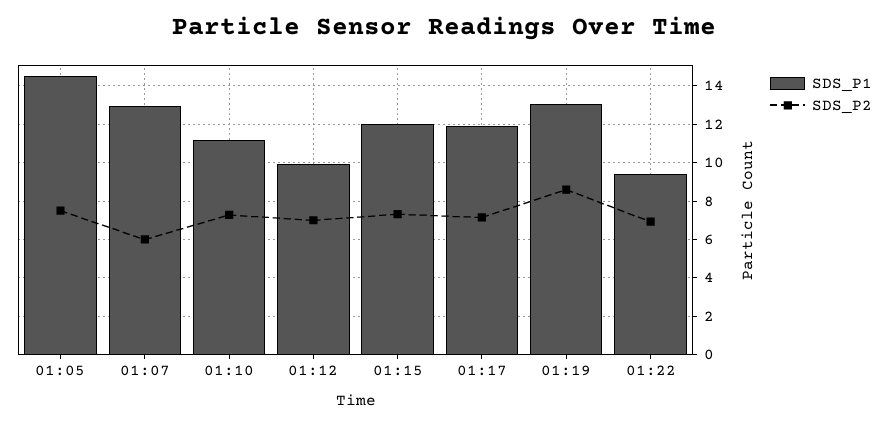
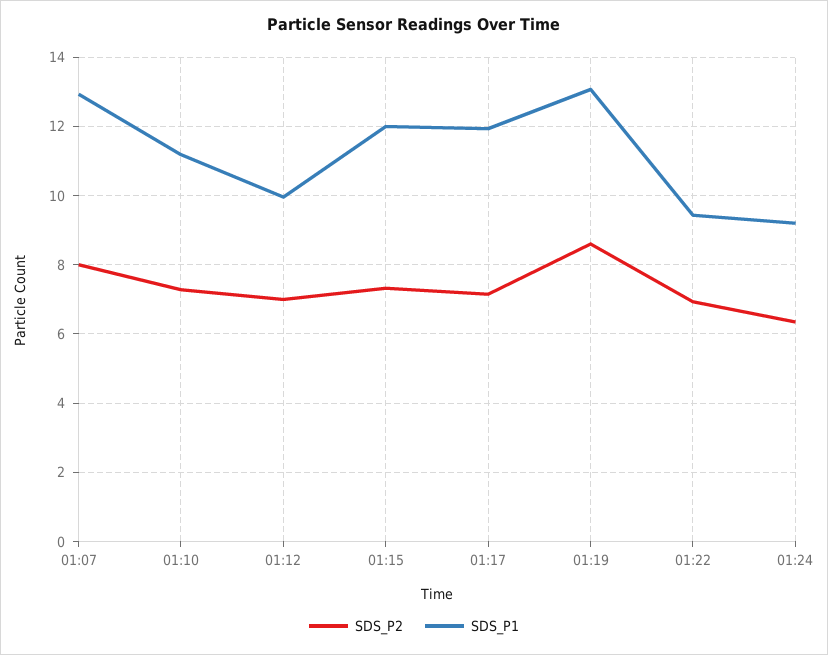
SDS_P1, 01:05: 14.5 -> none
SDS_P2, 01:05: 7.5 -> none
SDS_P2, 01:07: 6 -> 8
SDS_P2, 01:24: none -> 6.4
SDS_P1, 01:24: none -> 9.2

